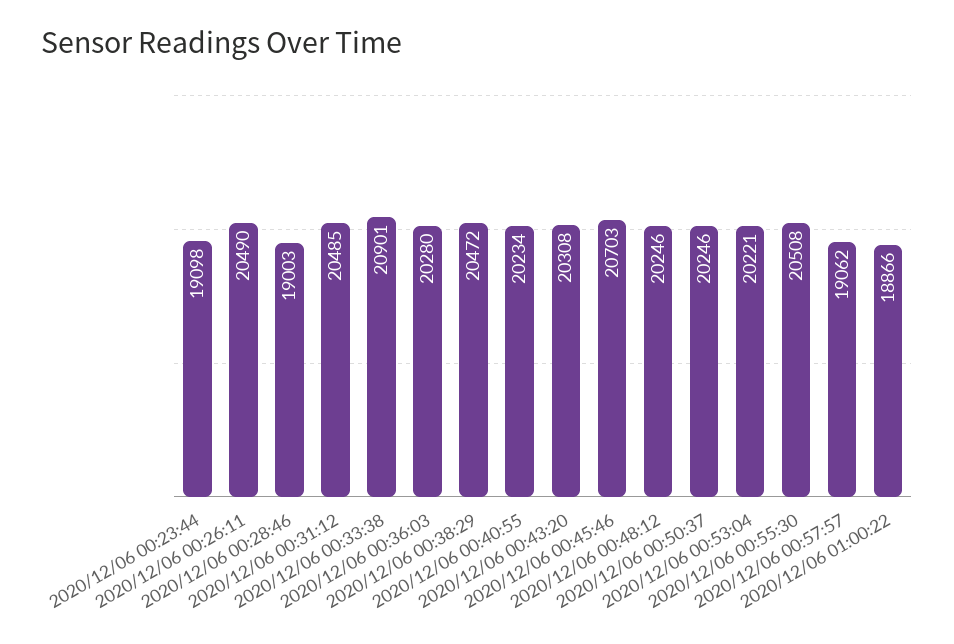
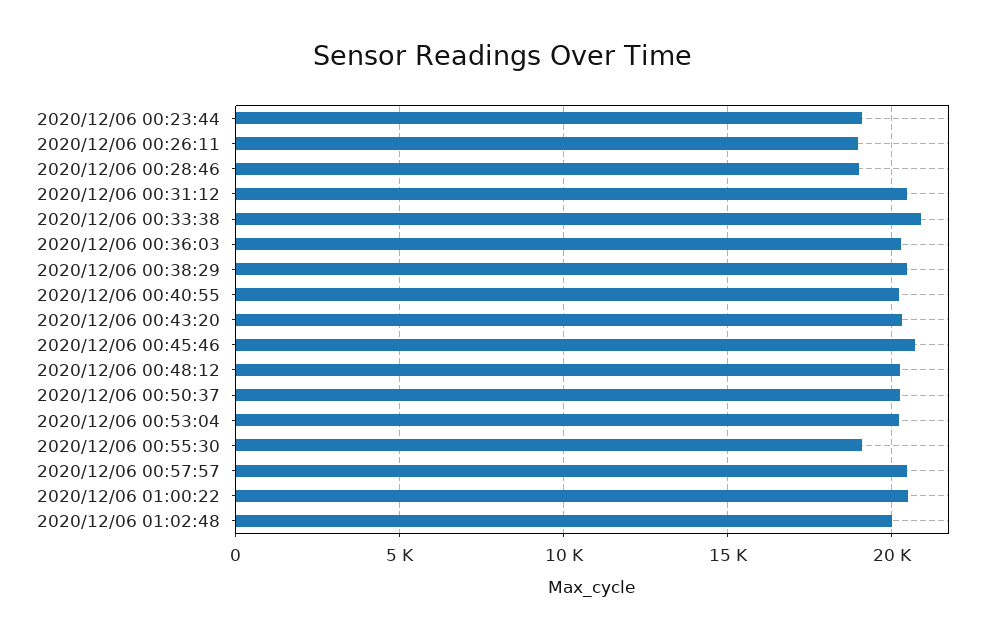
2020/12/06 00:26:11: 20490 -> 19000
2020/12/06 00:55:30: 20508 -> 19000
2020/12/06 00:57:57: 19062 -> 20500
2020/12/06 01:00:22: 18866 -> 20500
2020/12/06 01:02:48: none -> 20000

